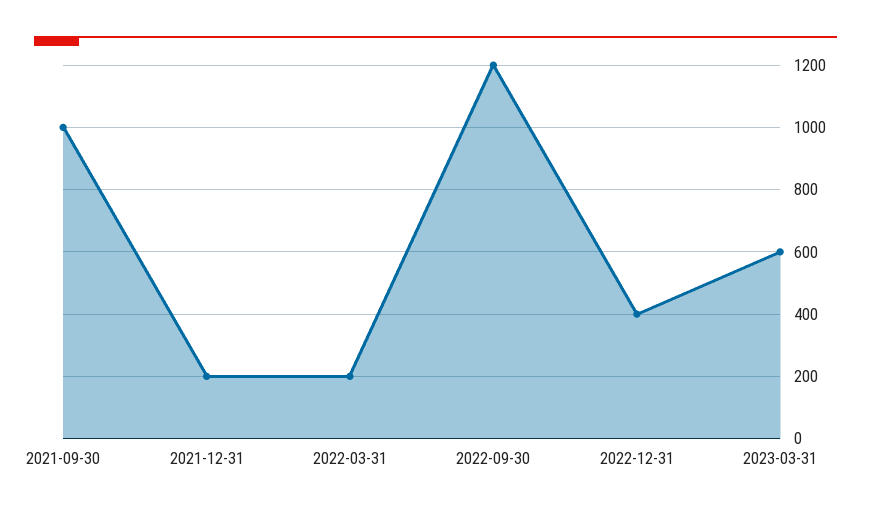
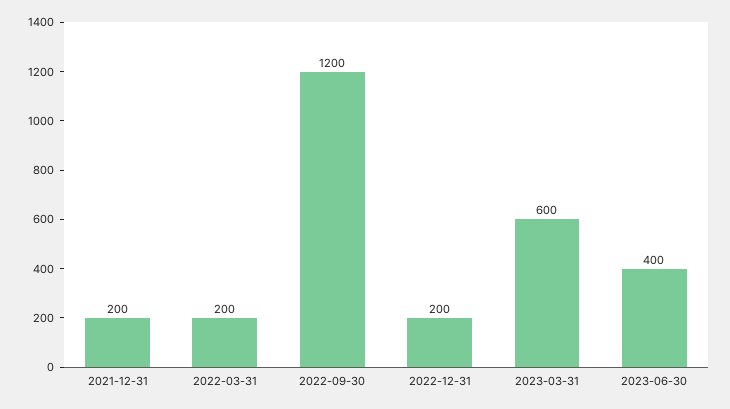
2021-09-30: 1000 -> none
2022-12-31: 400 -> 200
2023-06-30: none -> 400

